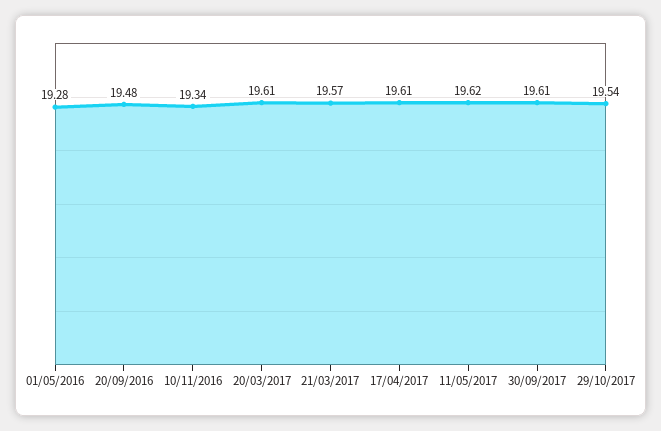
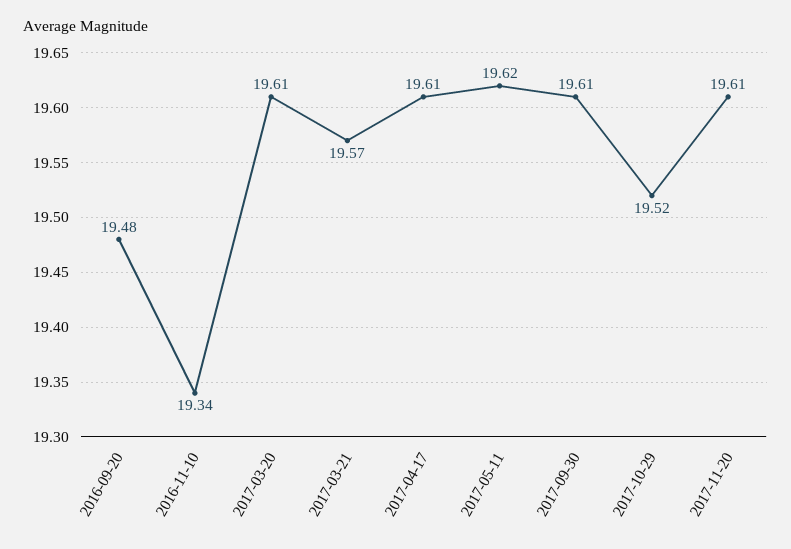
01/05/2016: 19.28 -> none
29/10/2017: 19.54 -> 19.52
2017-11-20: none -> 19.61

